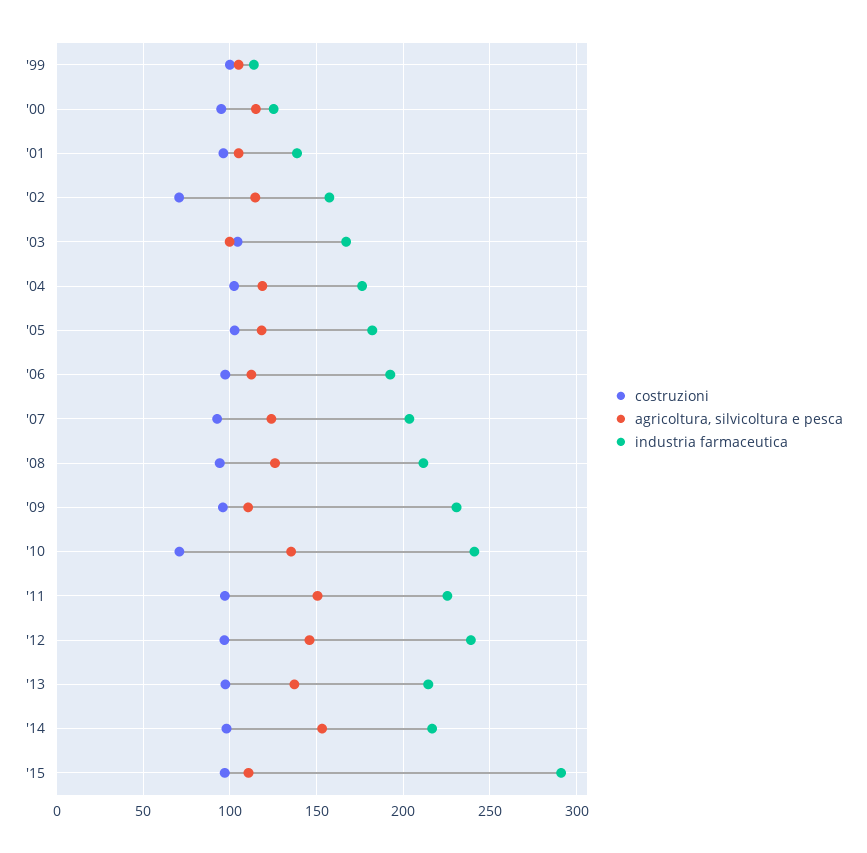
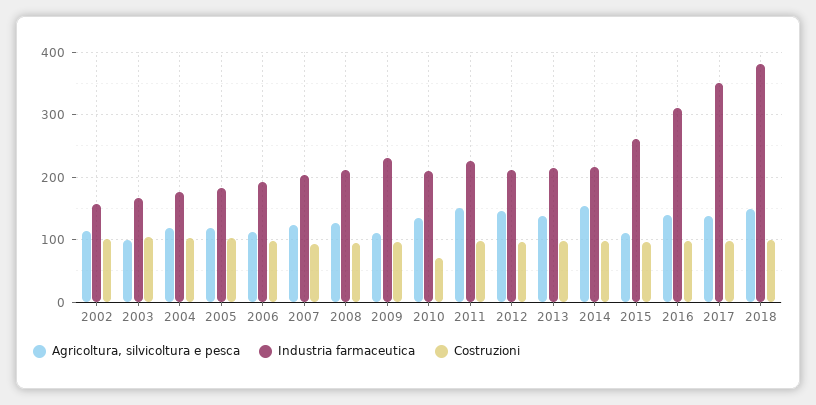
costruzioni, '99: 100 -> none
agricoltura, silvicoltura e pesca, '99: 105 -> none
industria farmaceutica, '99: 115 -> none
costruzioni, '00: 95 -> none
agricoltura, silvicoltura e pesca, '00: 115 -> none
industria farmaceutica, '00: 125 -> none
costruzioni, '01: 95 -> none
agricoltura, silvicoltura e pesca, '01: 105 -> none
industria farmaceutica, '01: 140 -> none
costruzioni, '02: 70 -> 100
industria farmaceutica, '10: 240 -> 210
industria farmaceutica, '12: 240 -> 210
industria farmaceutica, '15: 290 -> 260
agricoltura, silvicoltura e pesca, 2016: none -> 140
industria farmaceutica, 2016: none -> 310
costruzioni, 2016: none -> 100
agricoltura, silvicoltura e pesca, 2017: none -> 140
industria farmaceutica, 2017: none -> 350
costruzioni, 2017: none -> 100
agricoltura, silvicoltura e pesca, 2018: none -> 150
industria farmaceutica, 2018: none -> 380
costruzioni, 2018: none -> 100

